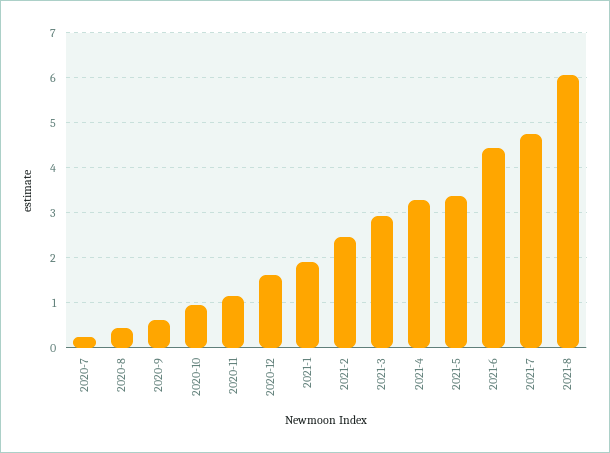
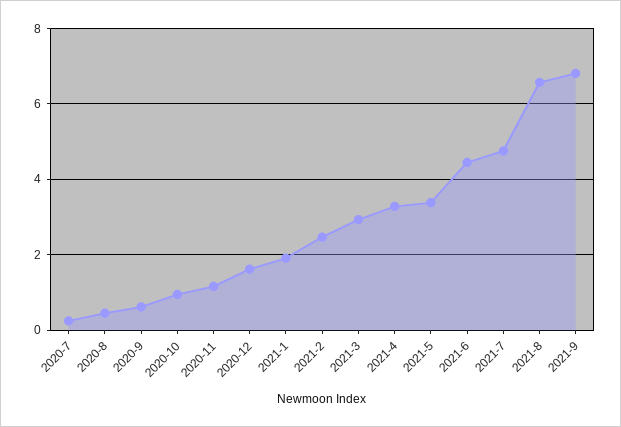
2021-8: 6 -> 6.6
2021-9: none -> 6.8

